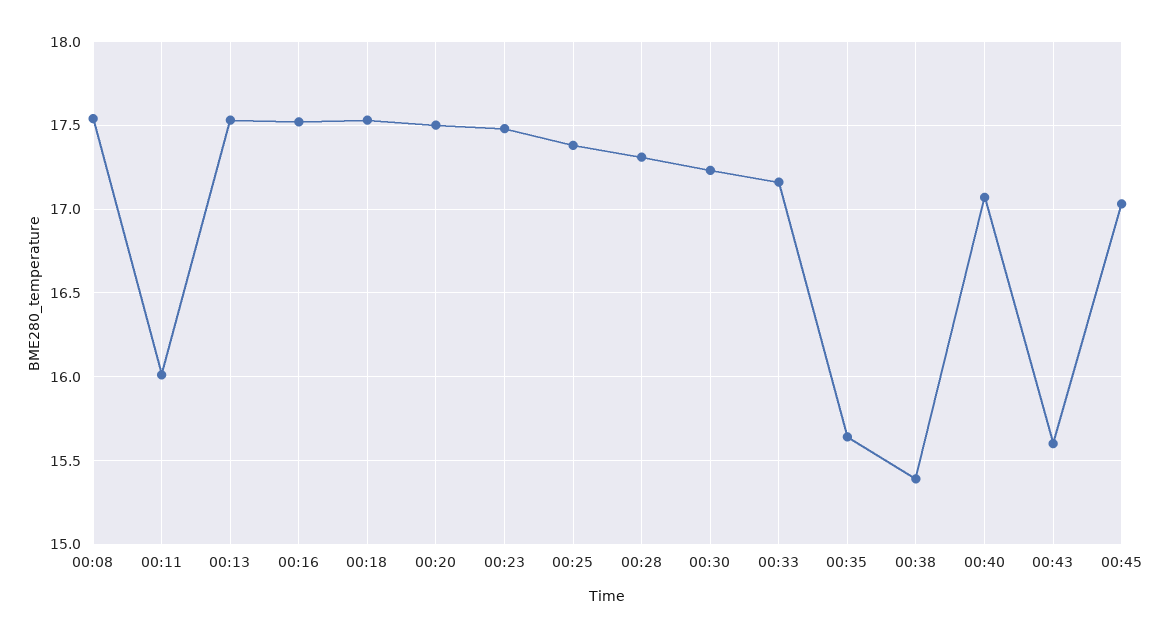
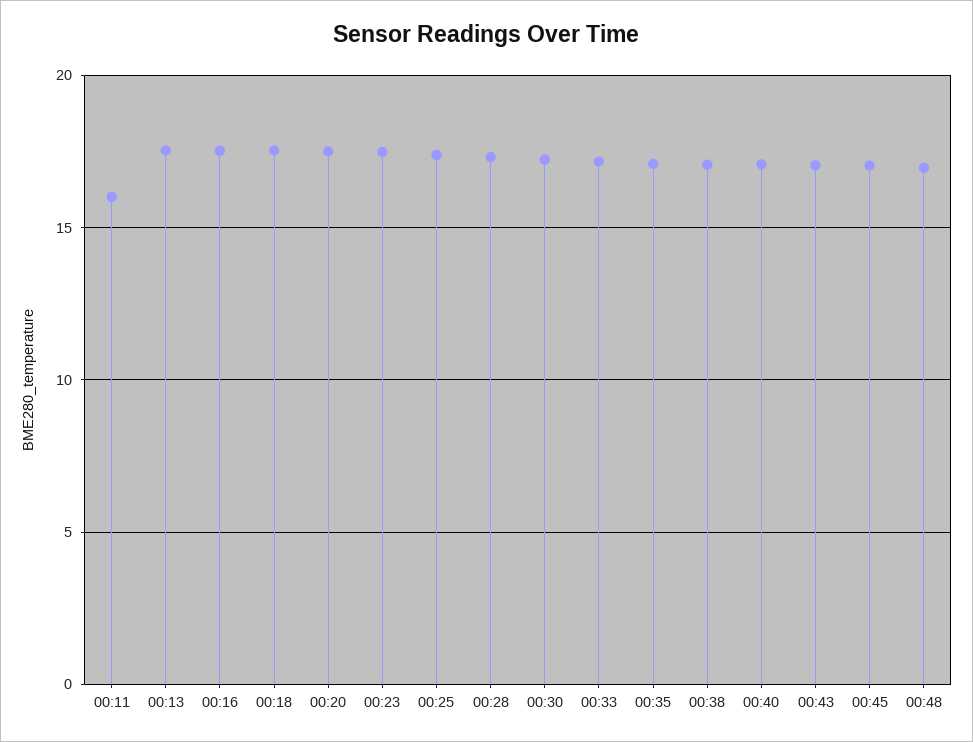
00:08: 17.55 -> none
00:35: 15.65 -> 17
00:38: 15.4 -> 17
00:43: 15.6 -> 17
00:48: none -> 17

